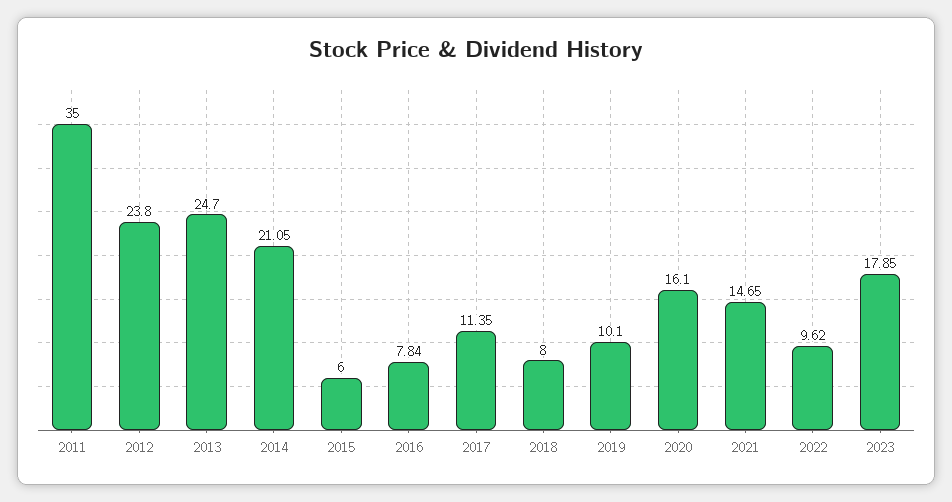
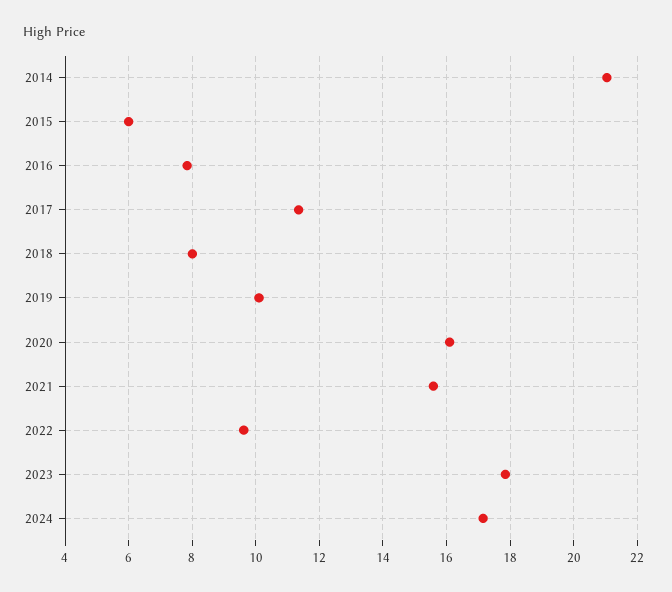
2011: 35 -> none
2012: 23.8 -> none
2013: 24.7 -> none
2021: 14.65 -> 15.6
2024: none -> 17.2

